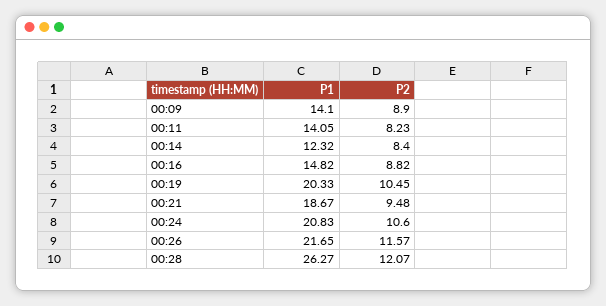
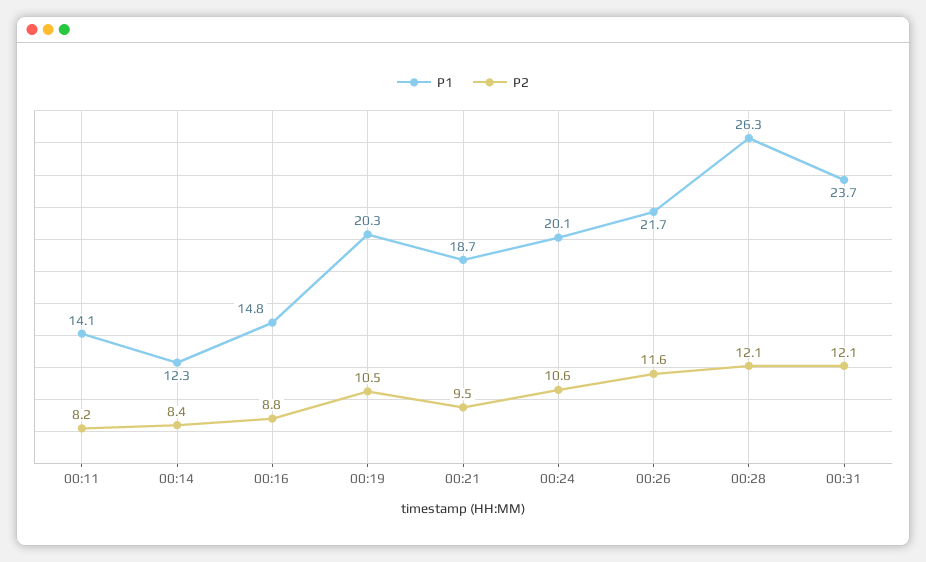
P1, 00:09: 14.1 -> none
P2, 00:09: 8.9 -> none
P1, 00:24: 20.83 -> 20.1
P1, 00:31: none -> 23.7
P2, 00:31: none -> 12.1

